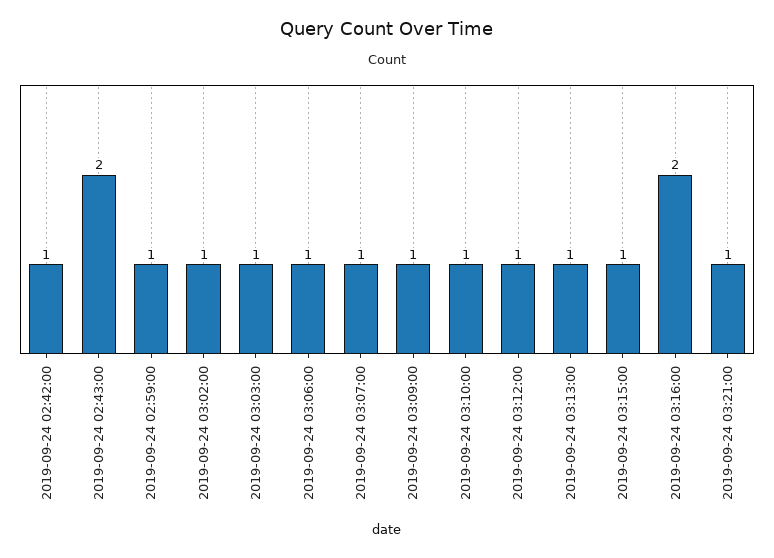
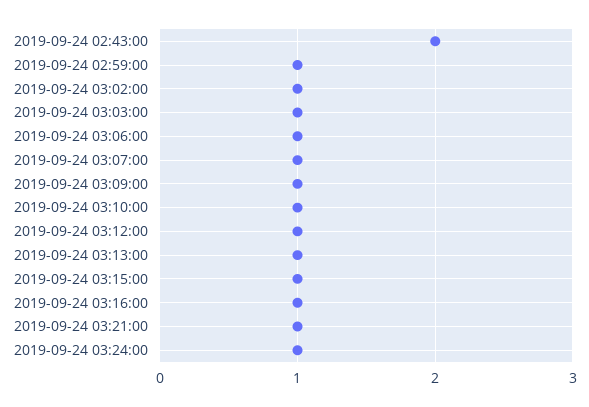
2019-09-24 02:42:00: 1 -> none
2019-09-24 03:16:00: 2 -> 1
2019-09-24 03:24:00: none -> 1

